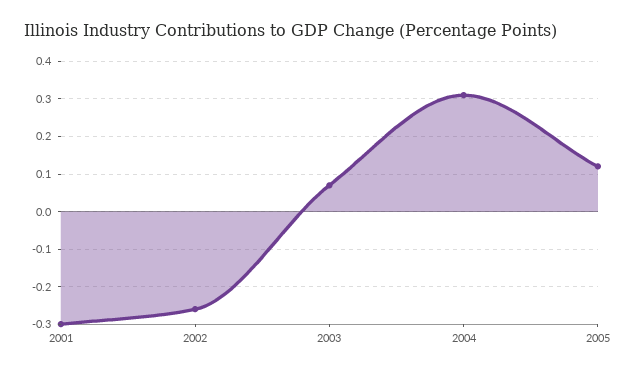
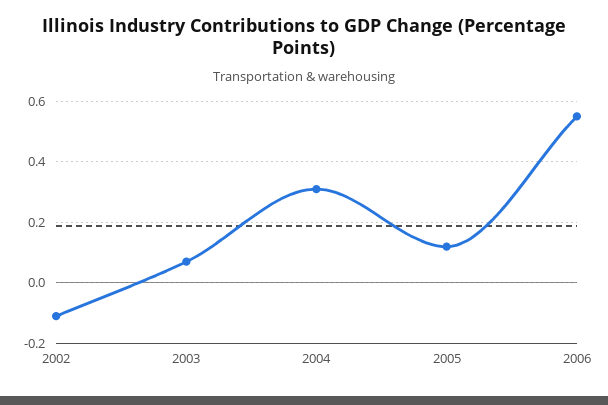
2001: -0.3 -> none
2002: -0.25 -> -0.1
2006: none -> 0.55

